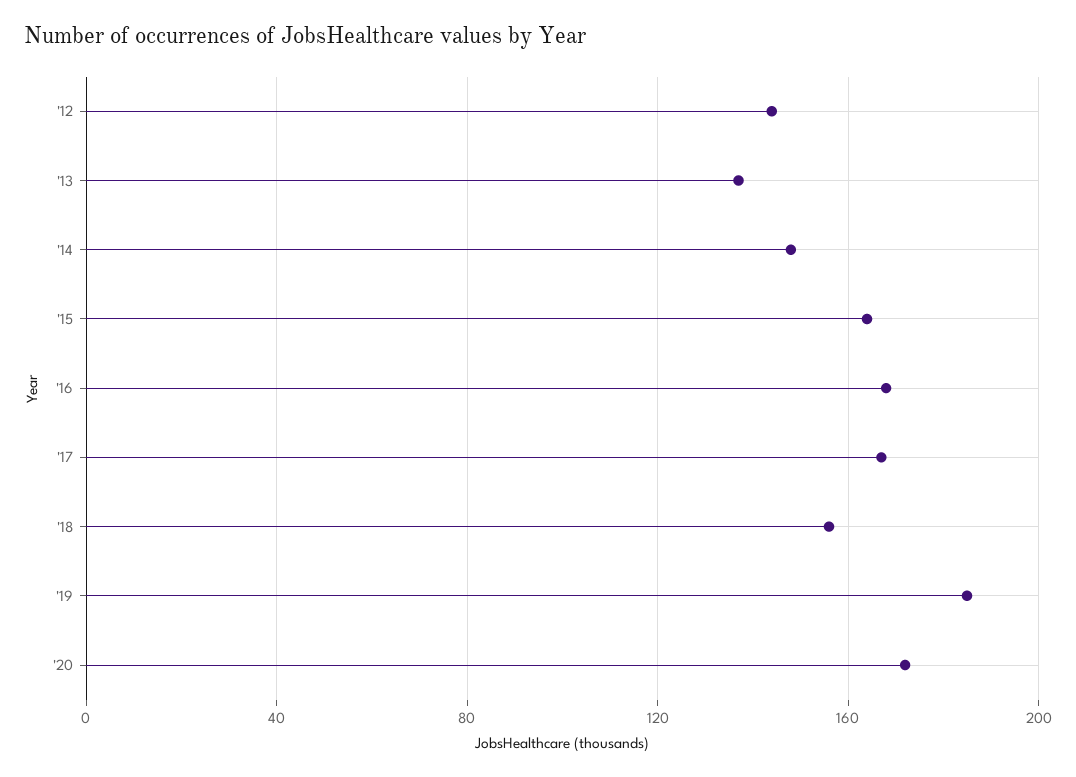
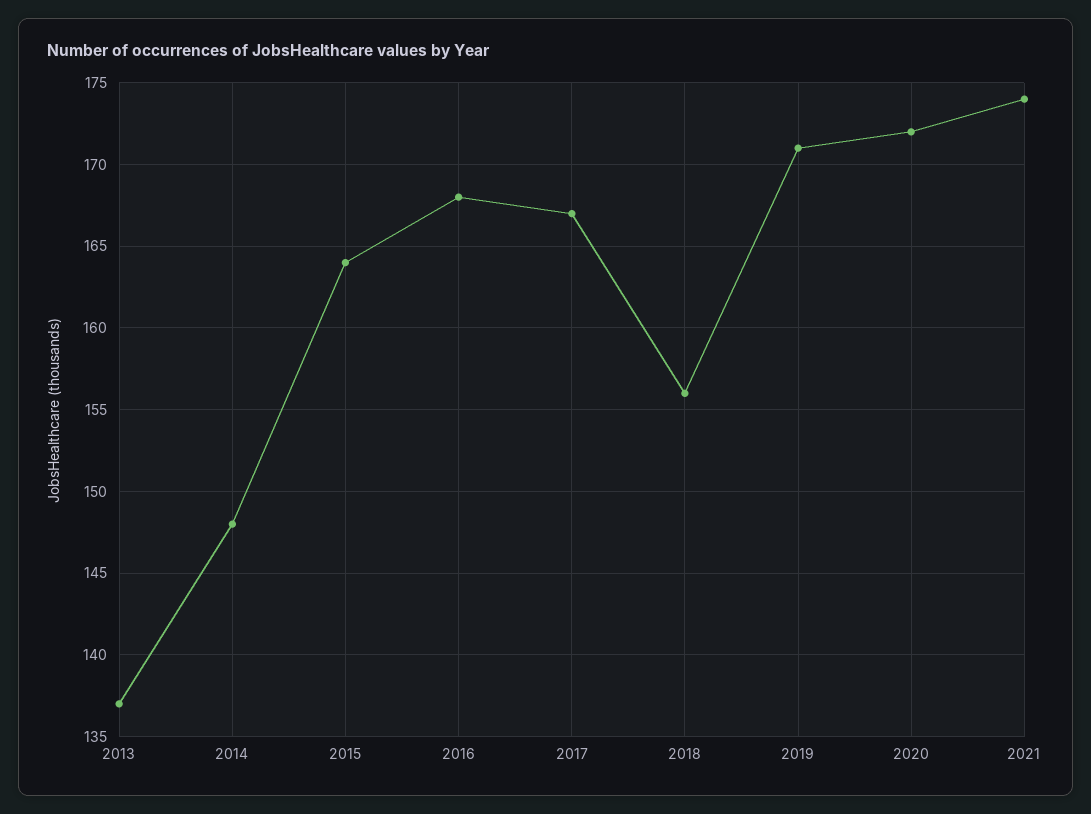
'12: 145 -> none
'19: 185 -> 171
2021: none -> 174

